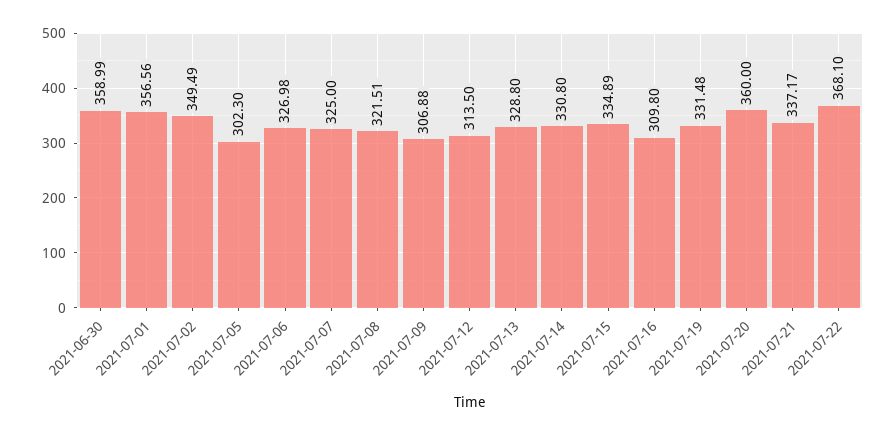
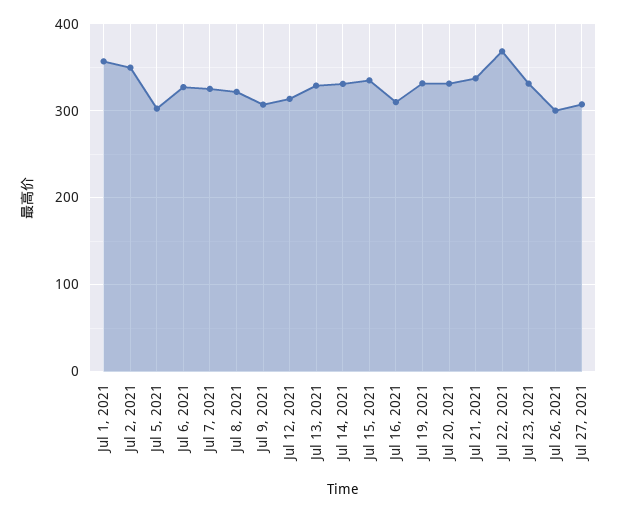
2021-06-30: 358.99 -> none
2021-07-20: 360 -> 330
Jul 23, 2021: none -> 330
Jul 26, 2021: none -> 300
Jul 27, 2021: none -> 310

